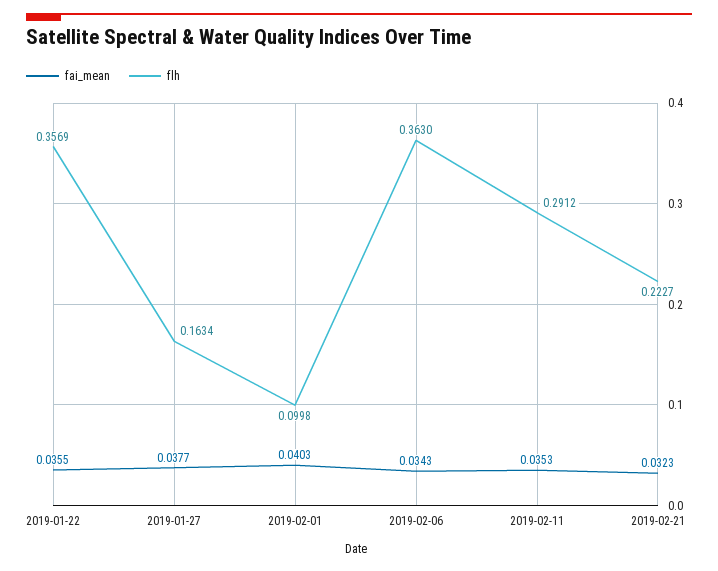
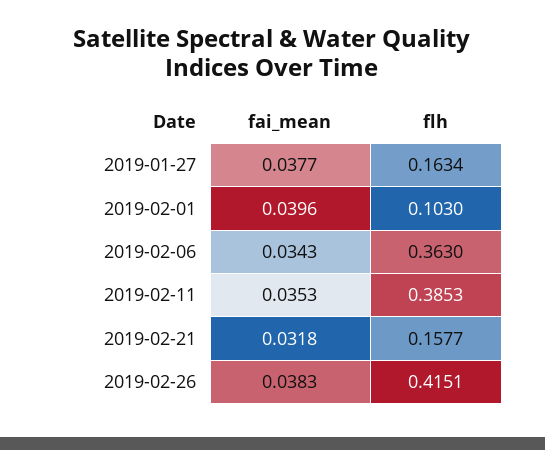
fai_mean, 2019-01-22: 0.0355 -> none
flh, 2019-01-22: 0.3569 -> none
fai_mean, 2019-02-01: 0.0403 -> 0.0396
flh, 2019-02-01: 0.0998 -> 0.103
flh, 2019-02-11: 0.2912 -> 0.3853
fai_mean, 2019-02-21: 0.0323 -> 0.0318
flh, 2019-02-21: 0.2227 -> 0.1577
fai_mean, 2019-02-26: none -> 0.0383
flh, 2019-02-26: none -> 0.4151

